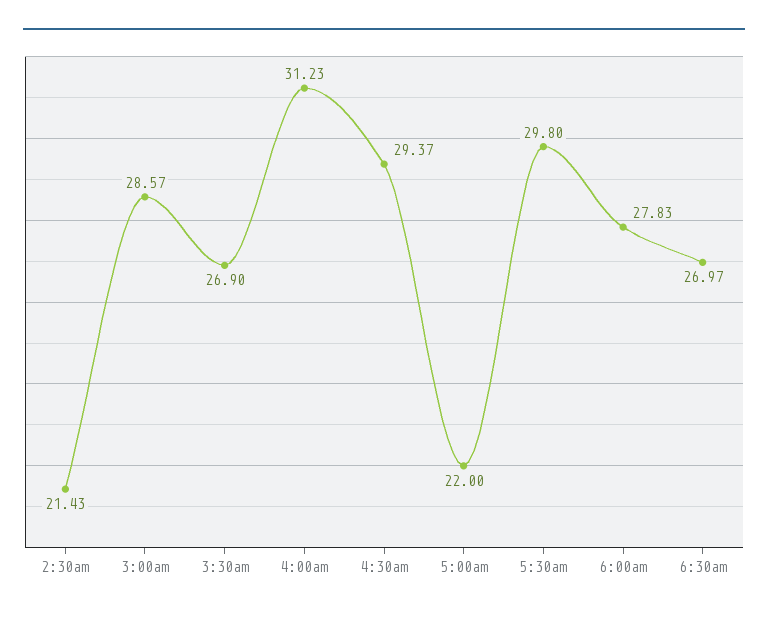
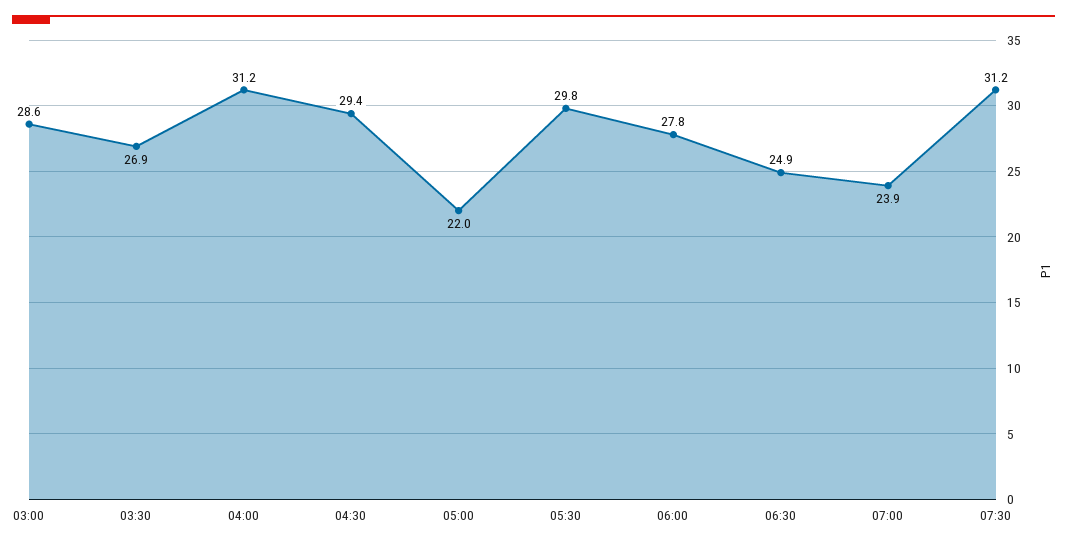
2:30am: 21.43 -> none
6:30am: 26.97 -> 24.9
07:00: none -> 23.9
07:30: none -> 31.2

